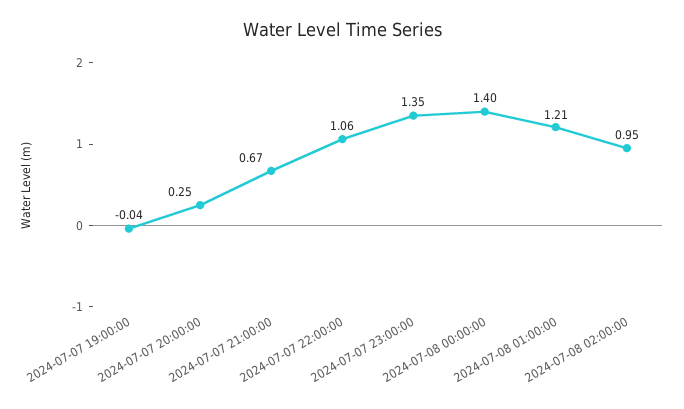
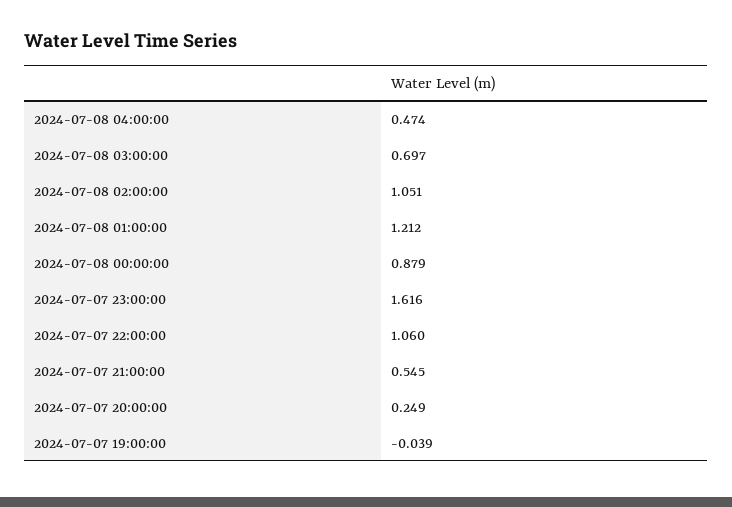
2024-07-07 21:00:00: 0.67 -> 0.545
2024-07-07 23:00:00: 1.35 -> 1.616
2024-07-08 00:00:00: 1.4 -> 0.879
2024-07-08 02:00:00: 0.95 -> 1.051
2024-07-08 04:00:00: none -> 0.474
2024-07-08 03:00:00: none -> 0.697

